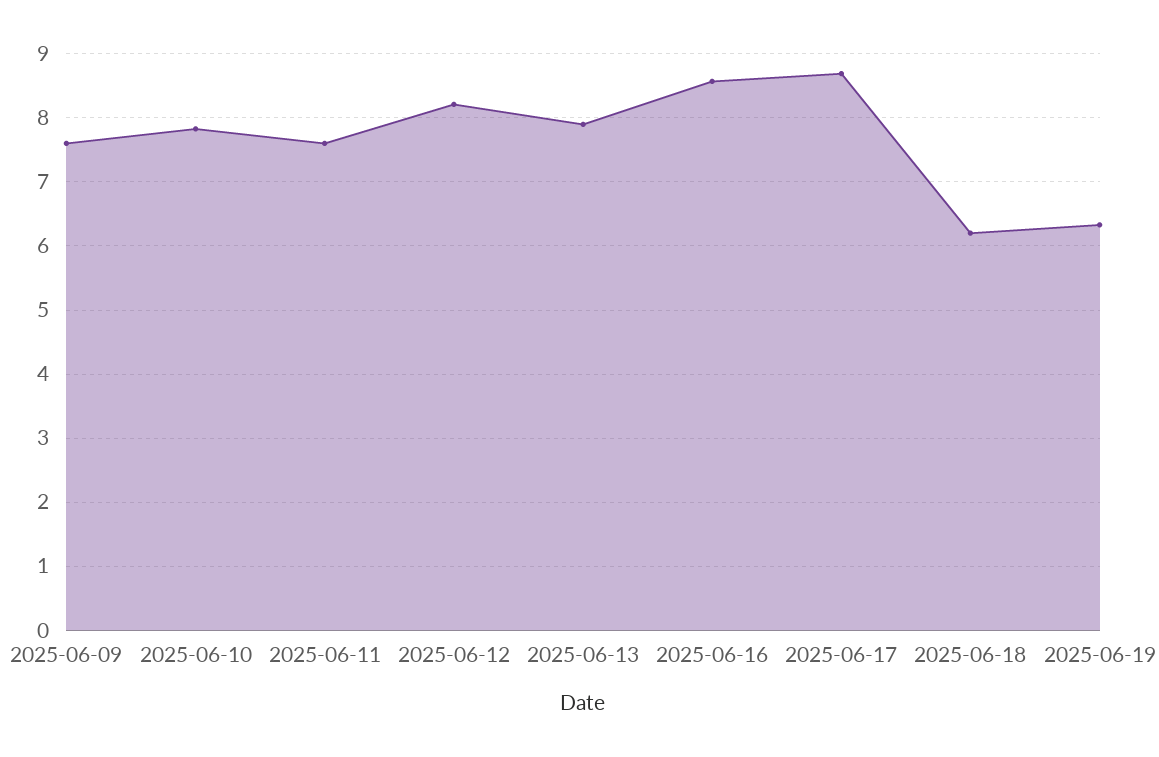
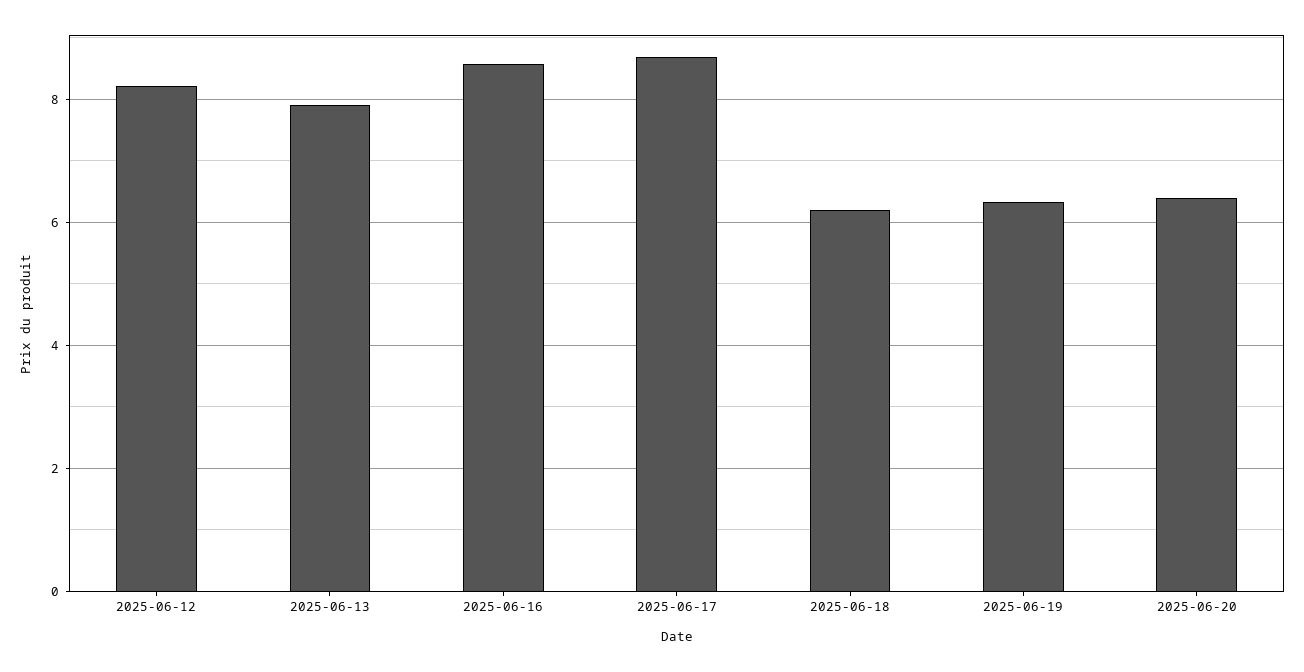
2025-06-09: 7.6 -> none
2025-06-10: 7.8 -> none
2025-06-11: 7.6 -> none
2025-06-20: none -> 6.4

